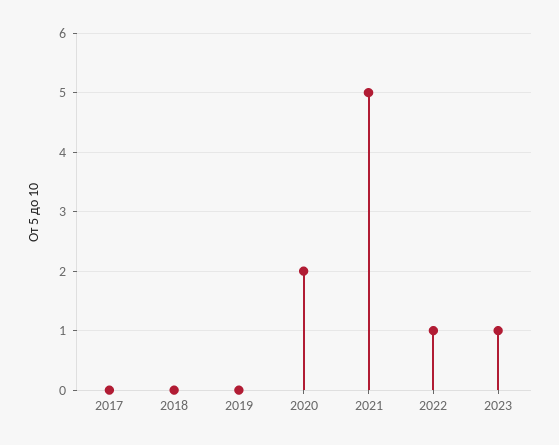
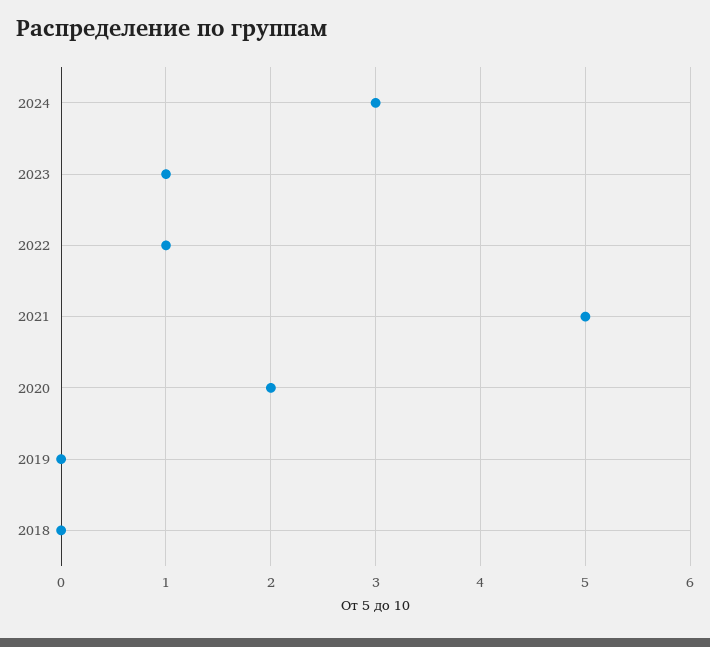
2017: 0 -> none
2024: none -> 3

